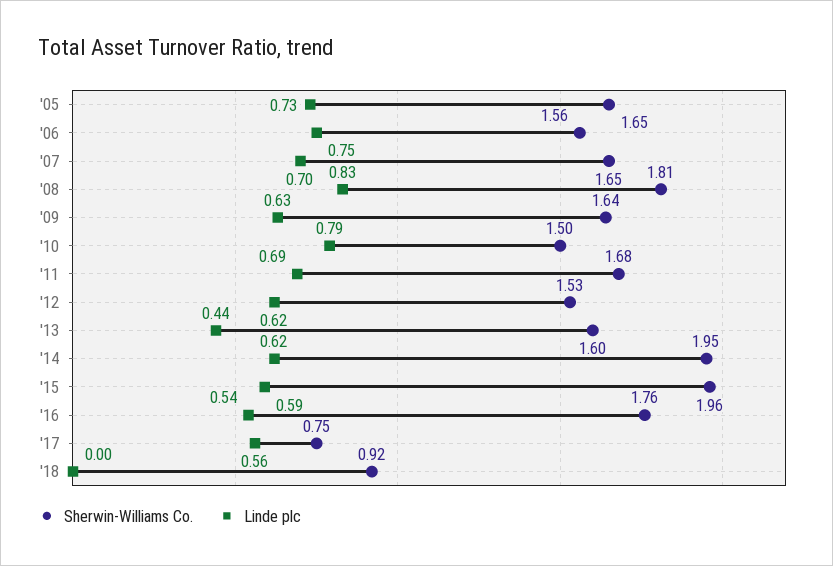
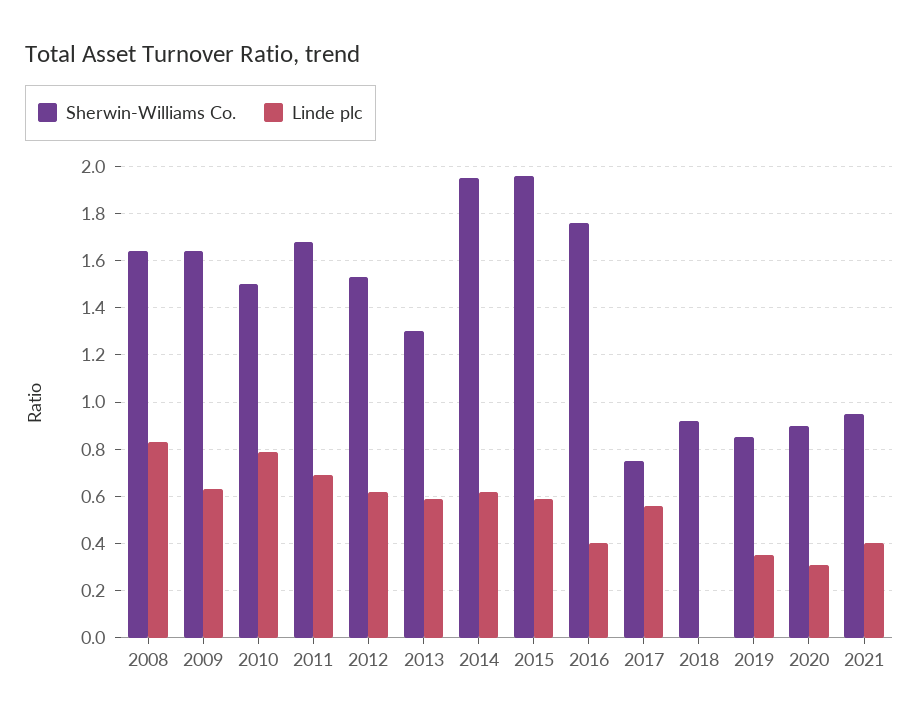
Sherwin-Williams Co., '05: 1.65 -> none
Linde plc, '05: 0.73 -> none
Sherwin-Williams Co., '06: 1.56 -> none
Linde plc, '06: 0.75 -> none
Sherwin-Williams Co., '07: 1.65 -> none
Linde plc, '07: 0.7 -> none
Sherwin-Williams Co., '08: 1.81 -> 1.65
Sherwin-Williams Co., '13: 1.6 -> 1.3
Linde plc, '13: 0.44 -> 0.6
Linde plc, '16: 0.54 -> 0.4
Sherwin-Williams Co., 2019: none -> 0.85
Linde plc, 2019: none -> 0.35
Sherwin-Williams Co., 2020: none -> 0.9
Linde plc, 2020: none -> 0.3
Sherwin-Williams Co., 2021: none -> 0.95
Linde plc, 2021: none -> 0.4

